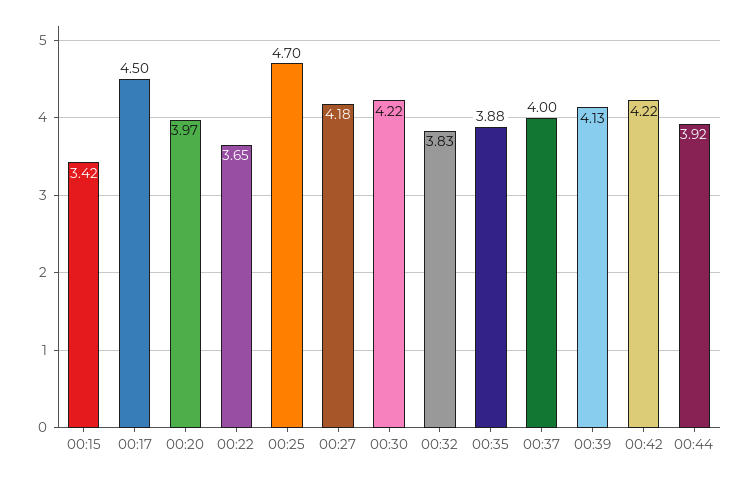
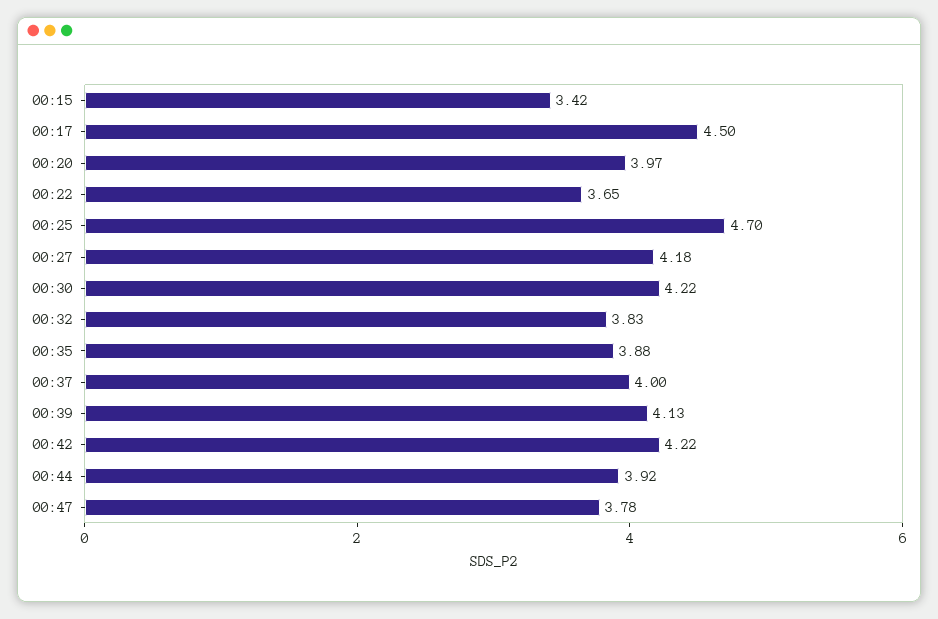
00:47: none -> 3.78

